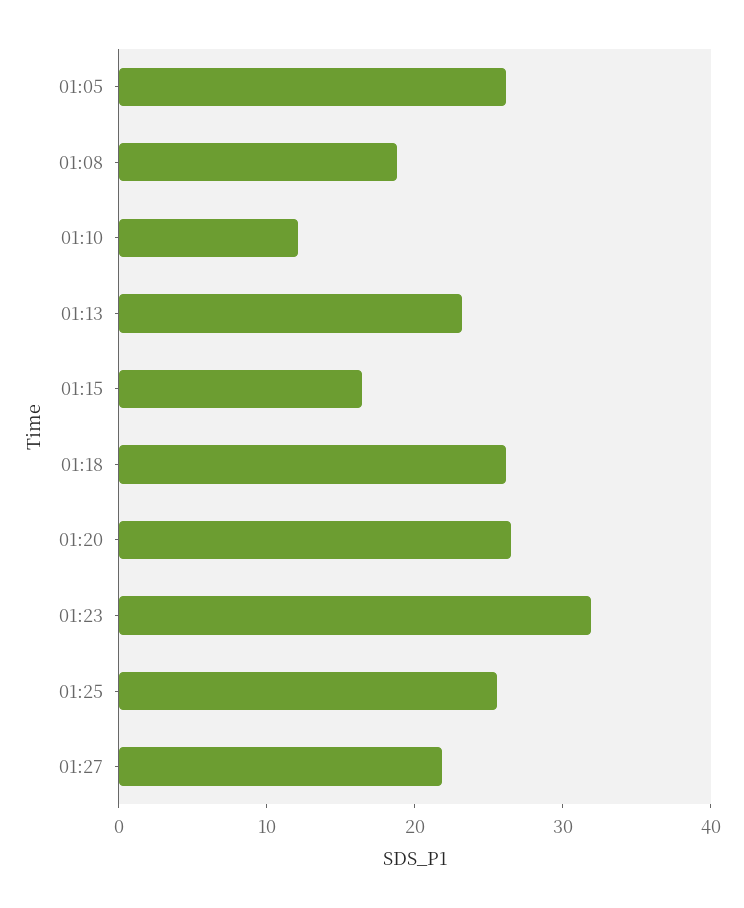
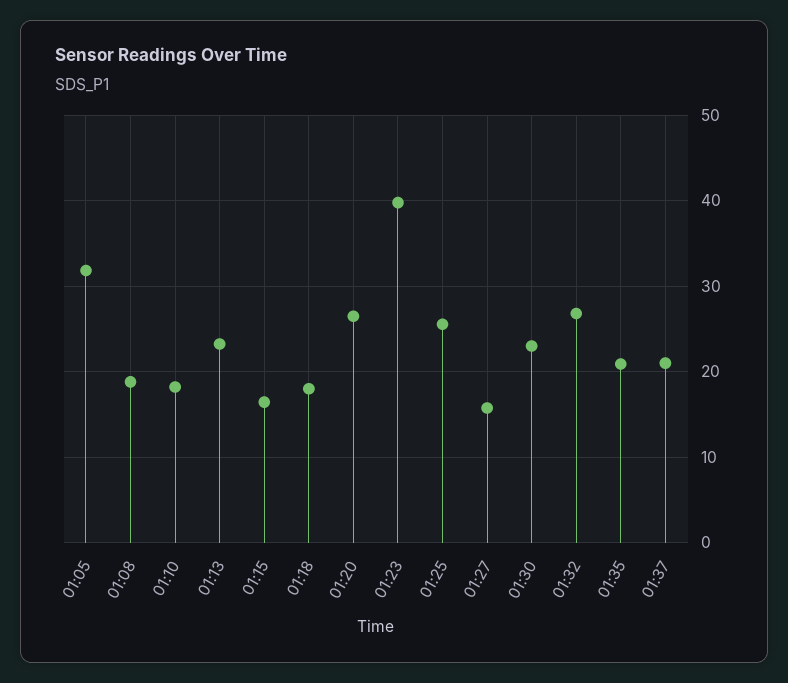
01:05: 26 -> 32
01:10: 12 -> 18
01:18: 26 -> 18
01:23: 32 -> 40
01:27: 22 -> 16
01:30: none -> 23
01:32: none -> 27
01:35: none -> 21
01:37: none -> 21

